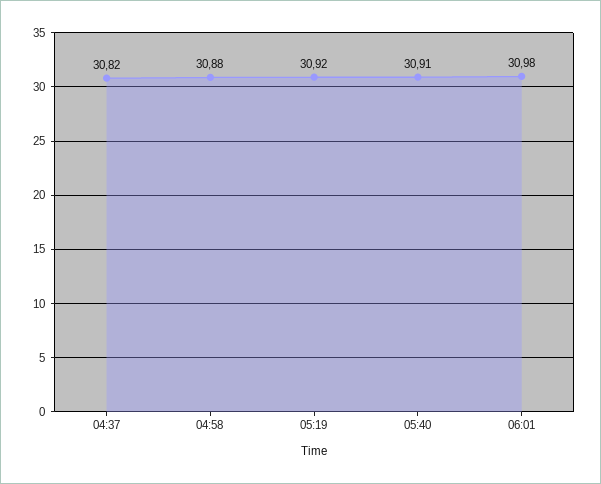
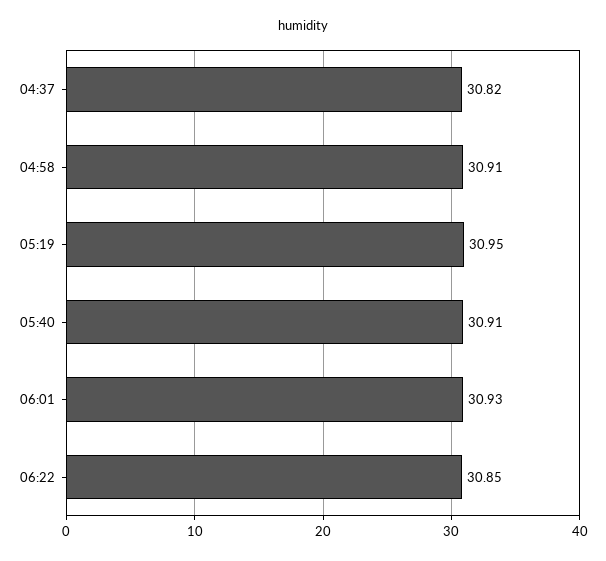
04:58: 30.88 -> 30.91
05:19: 30.92 -> 30.95
06:01: 30.98 -> 30.93
06:22: none -> 30.85

